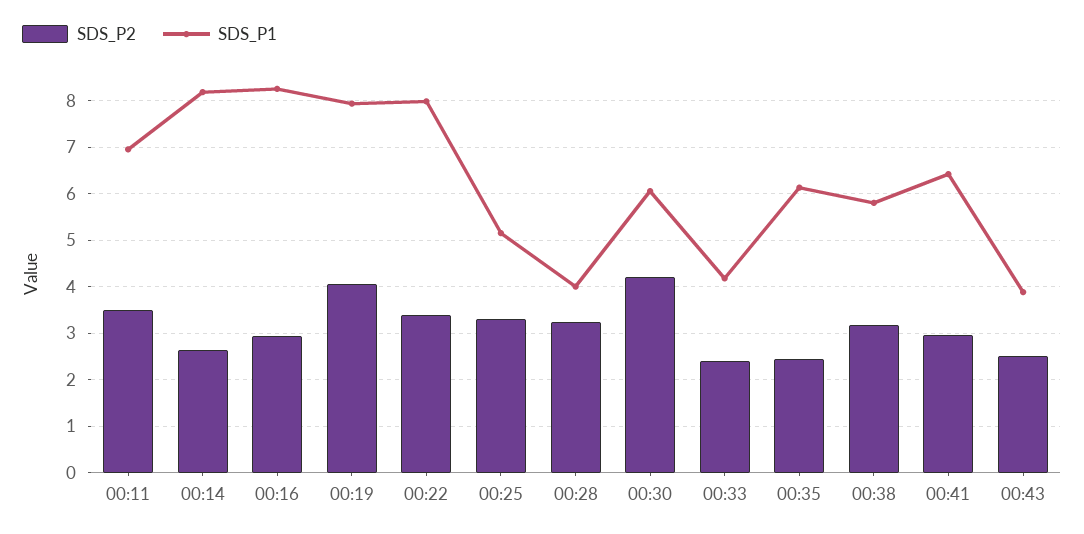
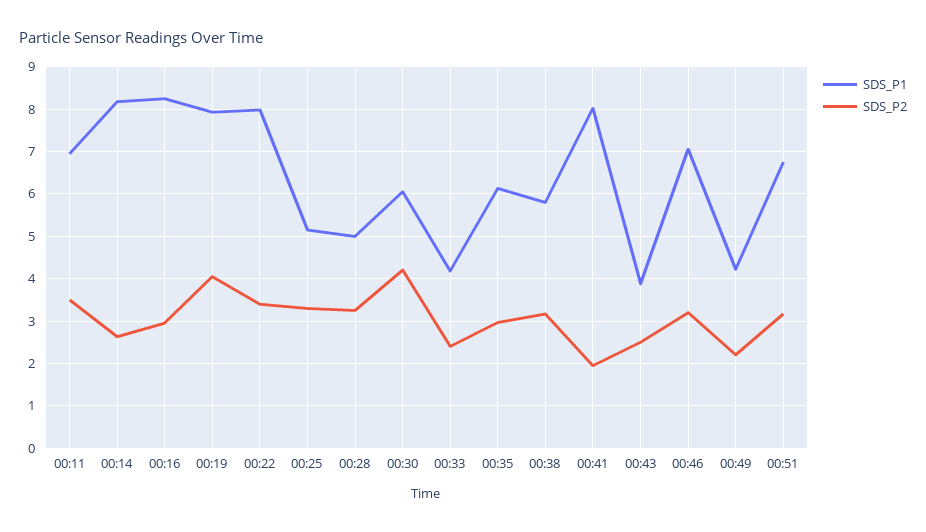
SDS_P1, 00:28: 4 -> 5
SDS_P2, 00:35: 2.4 -> 3
SDS_P2, 00:41: 3 -> 2
SDS_P1, 00:41: 6.4 -> 8
SDS_P1, 00:46: none -> 7
SDS_P2, 00:46: none -> 3.2
SDS_P1, 00:49: none -> 4.2
SDS_P2, 00:49: none -> 2.2
SDS_P1, 00:51: none -> 6.8
SDS_P2, 00:51: none -> 3.2

